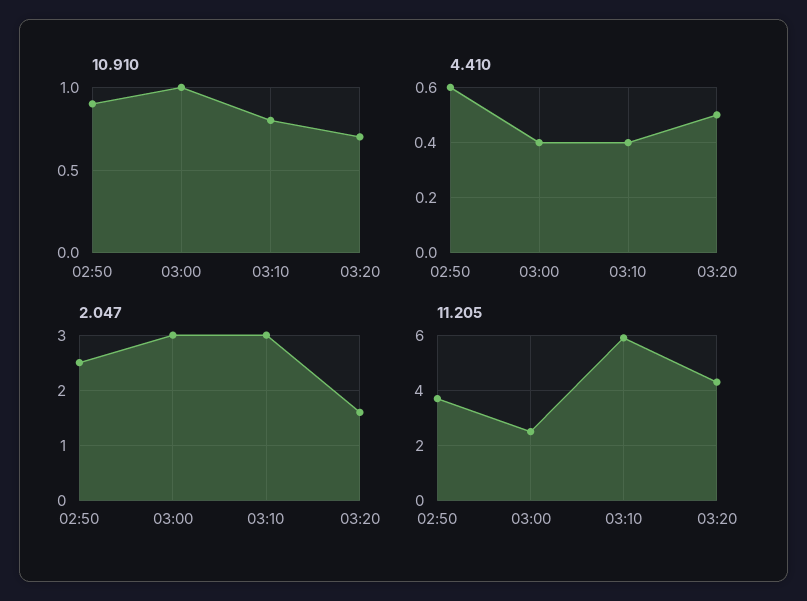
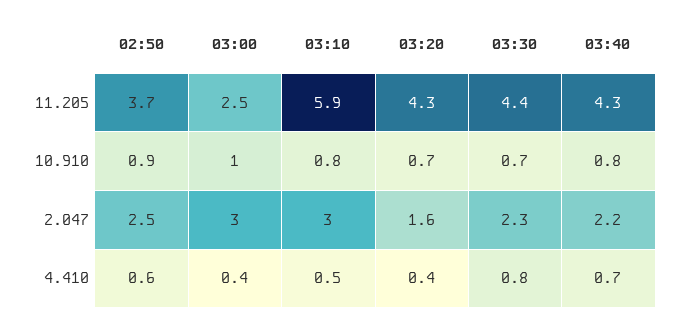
4.410, 03:10: 0.4 -> 0.5
4.410, 03:20: 0.5 -> 0.4
11.205, 03:30: none -> 4.4
11.205, 03:40: none -> 4.3
10.910, 03:30: none -> 0.7
10.910, 03:40: none -> 0.8
2.047, 03:30: none -> 2.3
2.047, 03:40: none -> 2.2
4.410, 03:30: none -> 0.8
4.410, 03:40: none -> 0.7

